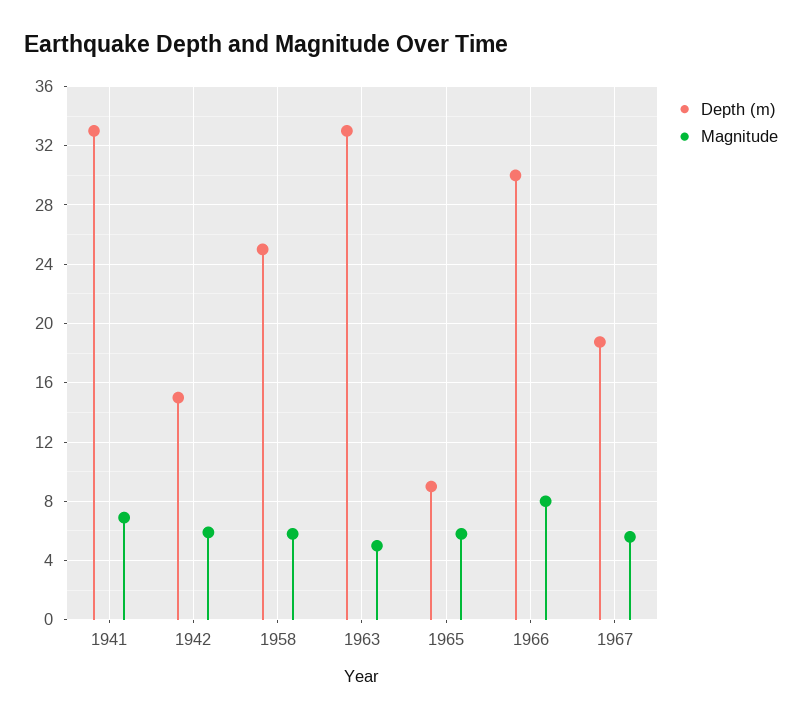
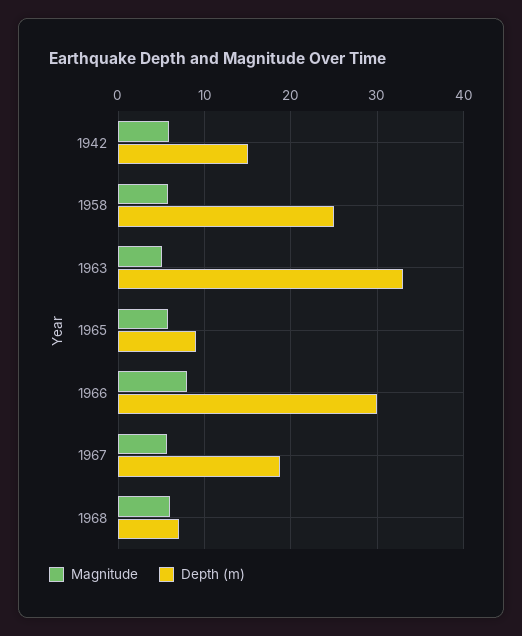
Depth (m), 1941: 33 -> none
Magnitude, 1941: 7 -> none
Magnitude, 1968: none -> 6
Depth (m), 1968: none -> 7

